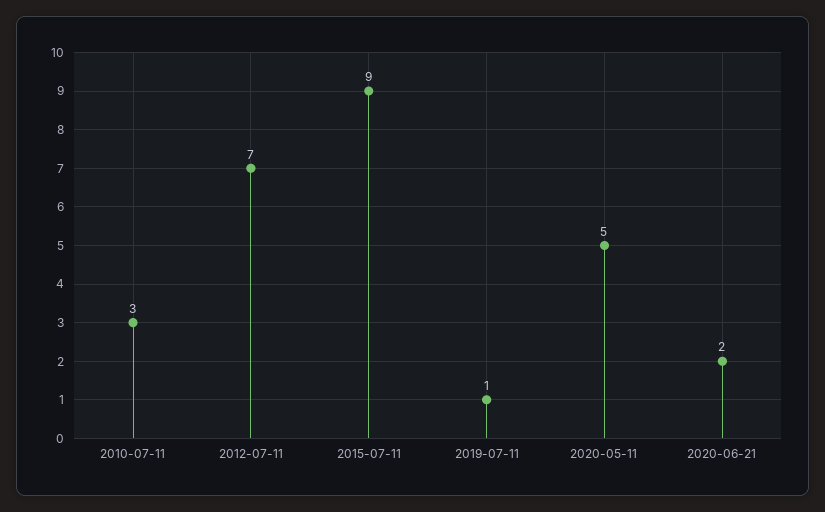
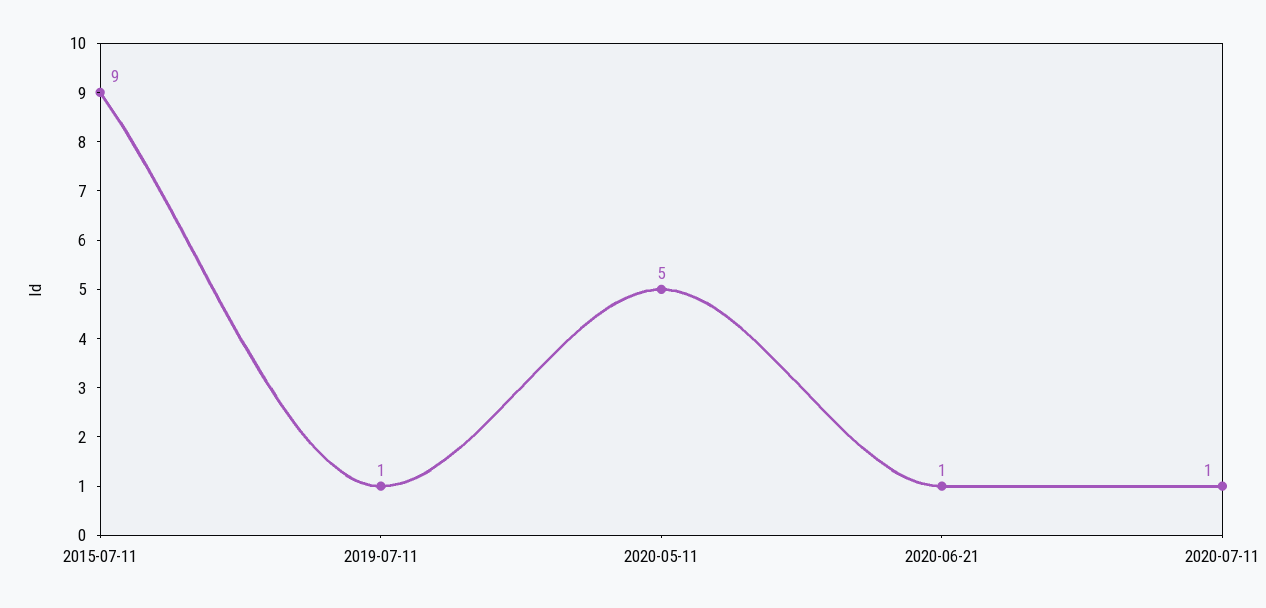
2010-07-11: 3 -> none
2012-07-11: 7 -> none
2020-06-21: 2 -> 1
2020-07-11: none -> 1

